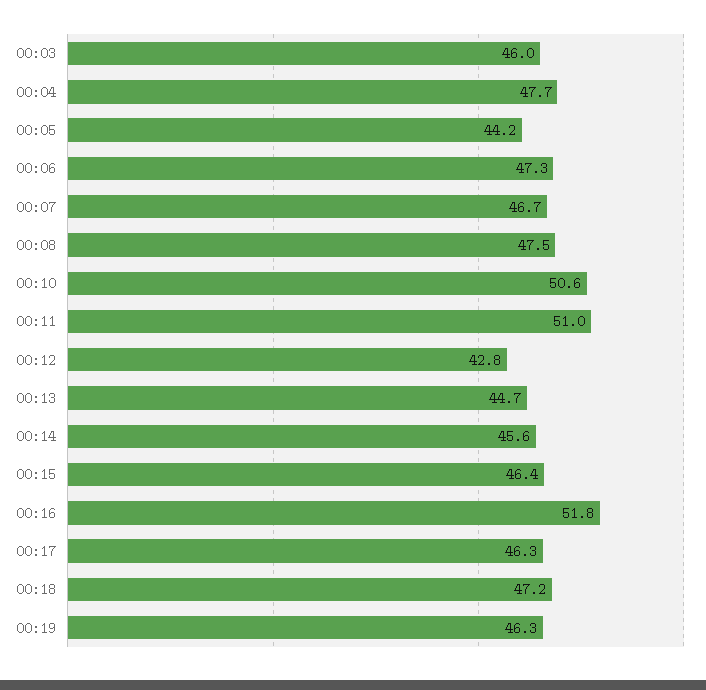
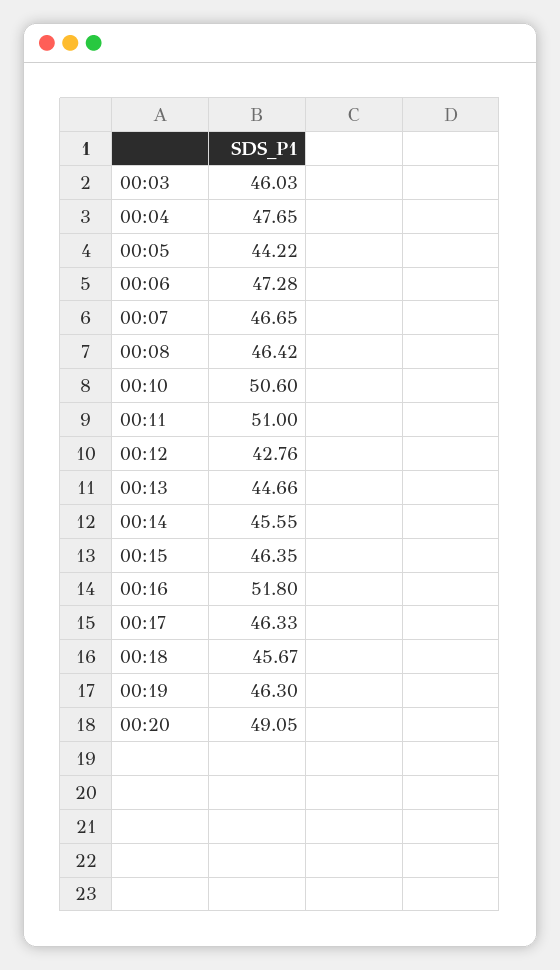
00:08: 47.5 -> 46.42
00:18: 47.2 -> 45.67
00:20: none -> 49.05

